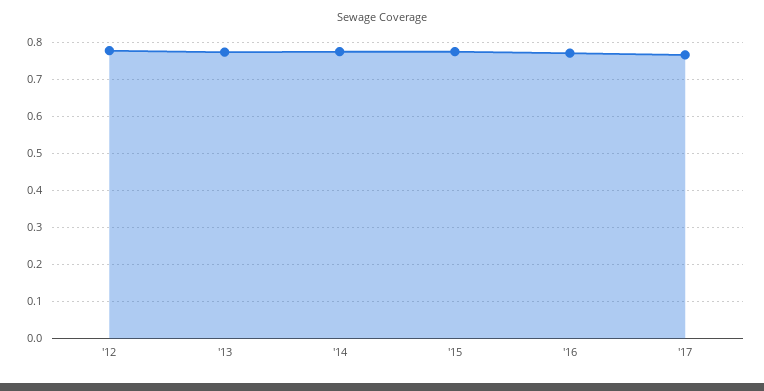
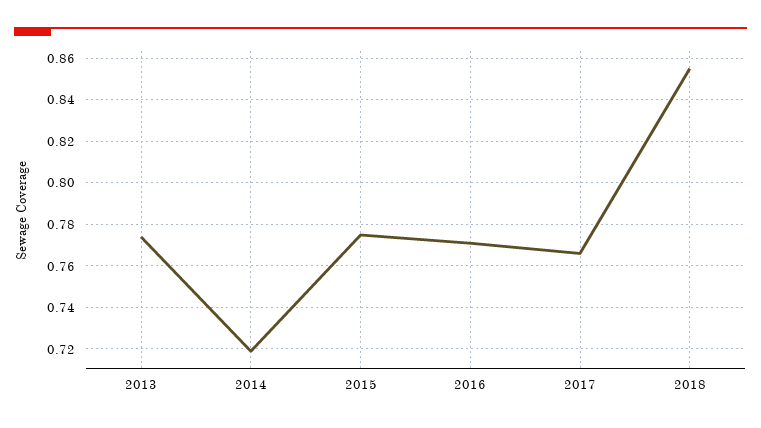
'12: 0.78 -> none
'14: 0.78 -> 0.72
2018: none -> 0.855

